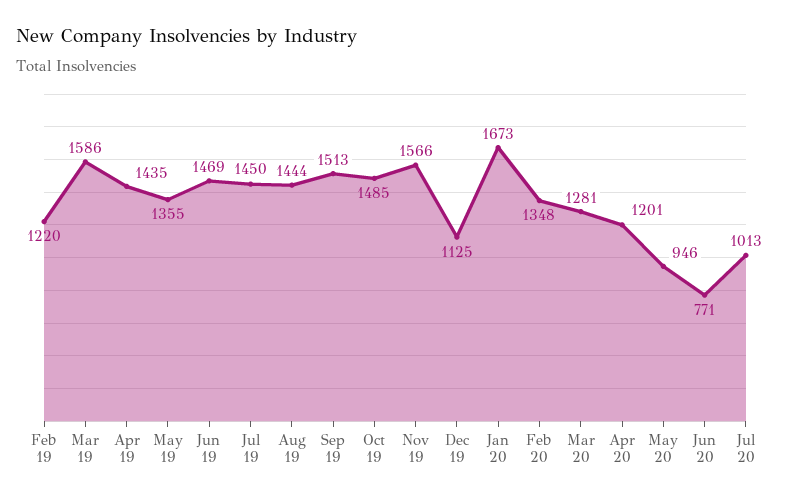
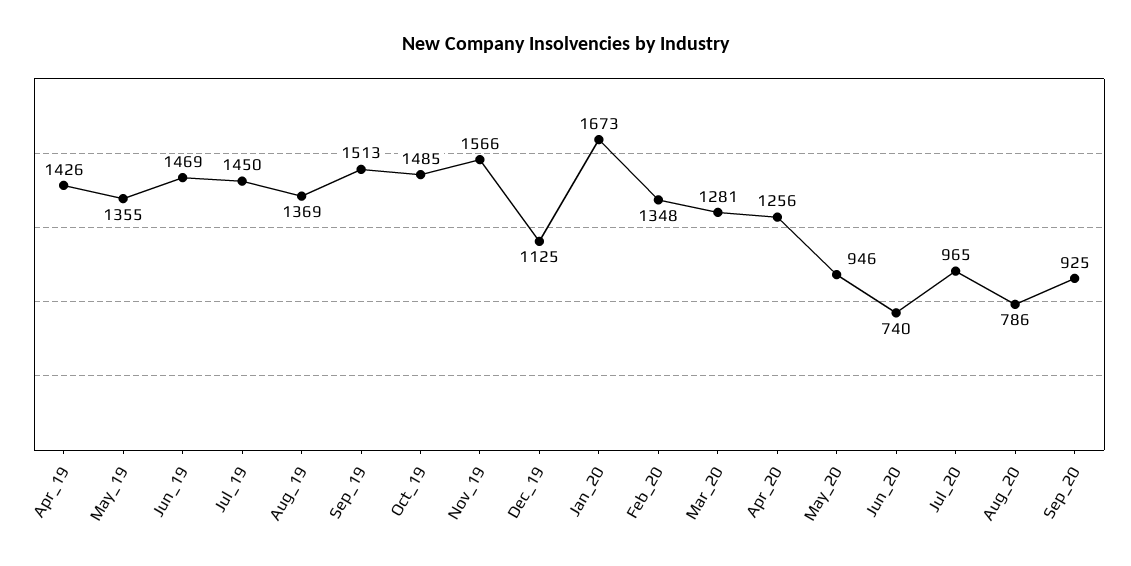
Feb 19: 1220 -> none
Mar 19: 1586 -> none
Apr 19: 1435 -> 1426
Aug 19: 1444 -> 1369
Apr 20: 1201 -> 1256
Jun 20: 771 -> 740
Jul 20: 1013 -> 965
Aug_20: none -> 786
Sep_20: none -> 925

